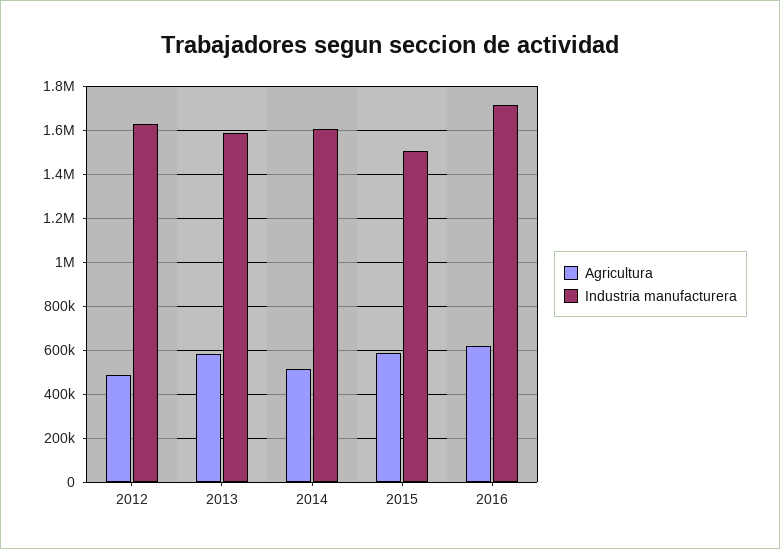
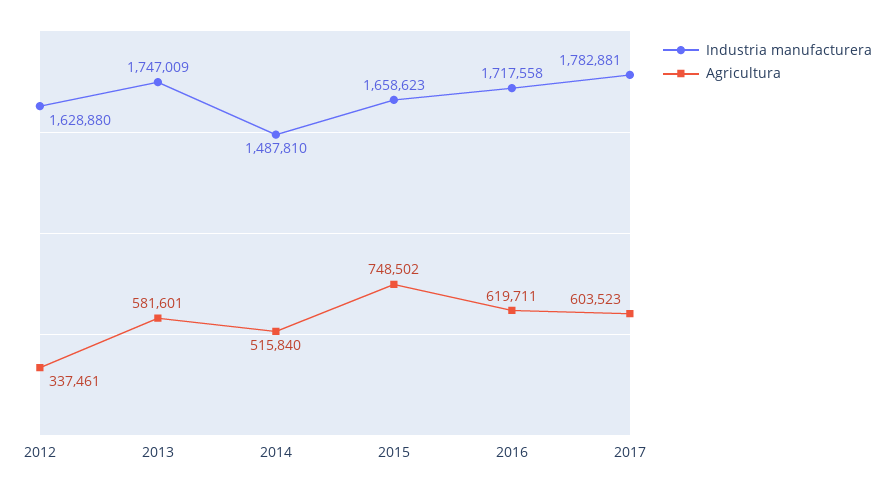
Agricultura, 2012: 500000 -> 337461
Industria manufacturera, 2013: 1600000 -> 1747009
Industria manufacturera, 2014: 1600000 -> 1487810
Agricultura, 2015: 600000 -> 748502
Industria manufacturera, 2015: 1500000 -> 1658623
Industria manufacturera, 2017: none -> 1782881
Agricultura, 2017: none -> 603523

